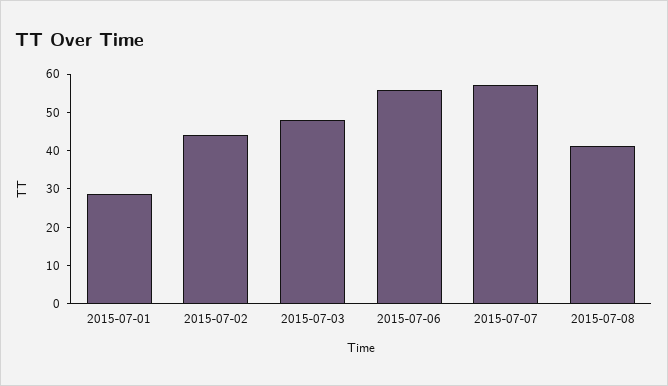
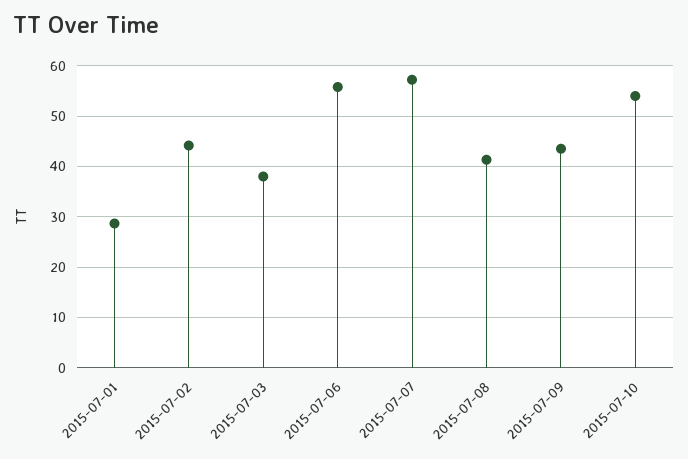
2015-07-03: 47.5 -> 38
2015-07-09: none -> 44
2015-07-10: none -> 54

